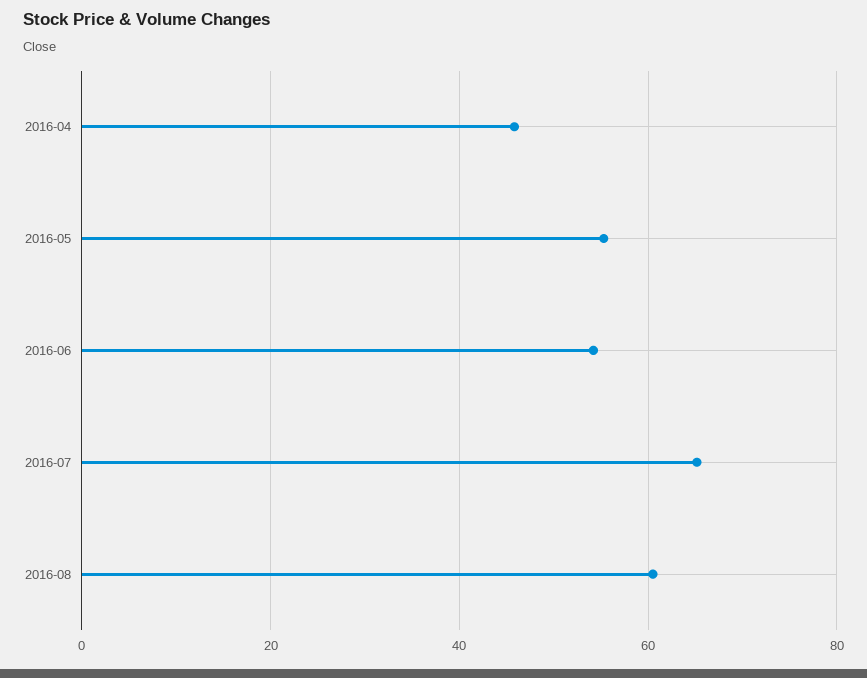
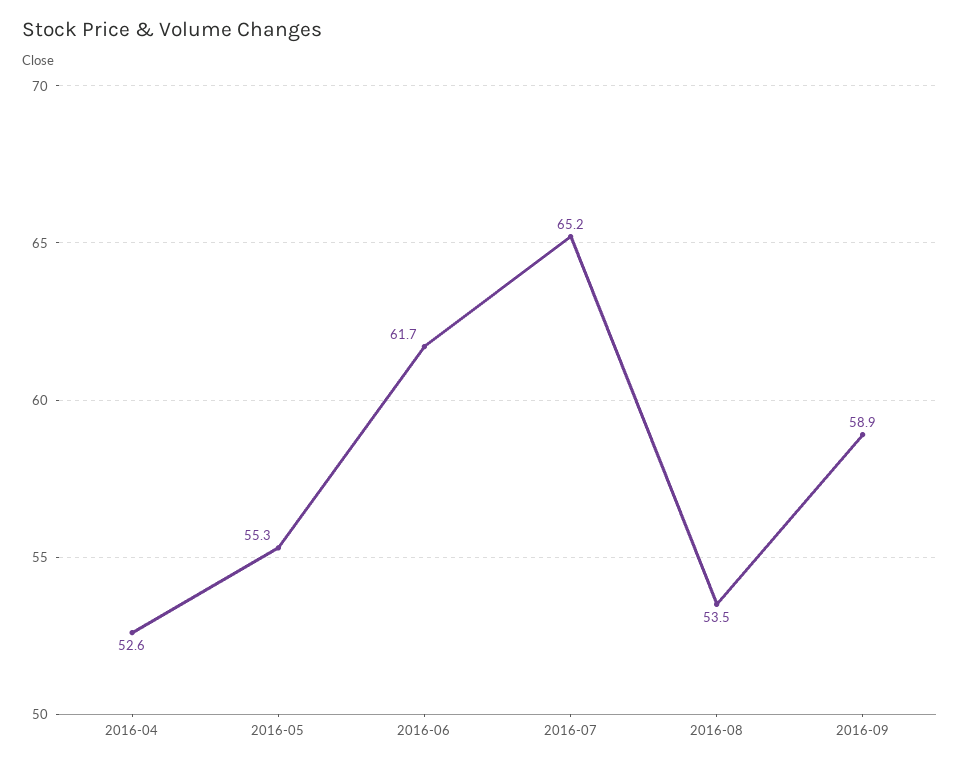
2016-04: 46 -> 52.6
2016-06: 54 -> 61.7
2016-08: 60 -> 53.5
2016-09: none -> 58.9

